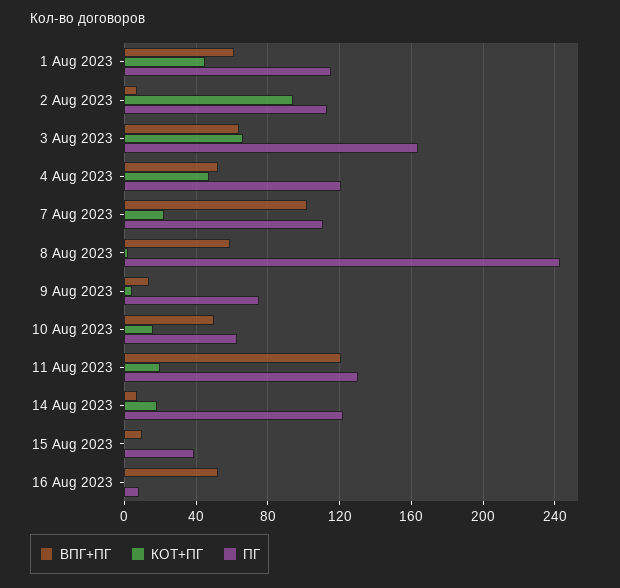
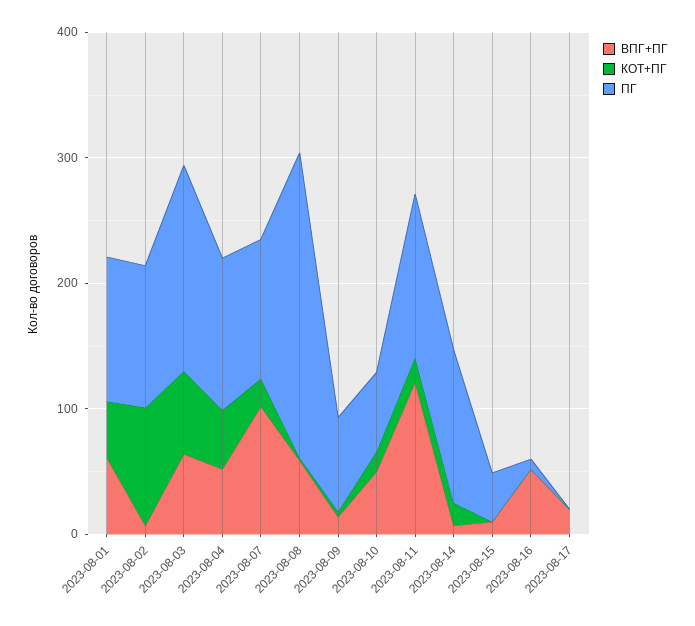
ВПГ+ПГ, 2023-08-17: none -> 20
КОТ+ПГ, 2023-08-17: none -> 0
ПГ, 2023-08-17: none -> 0

